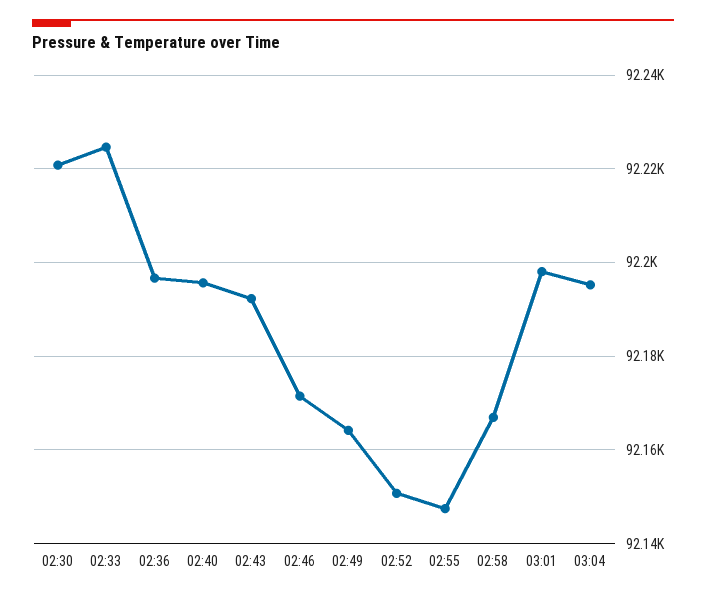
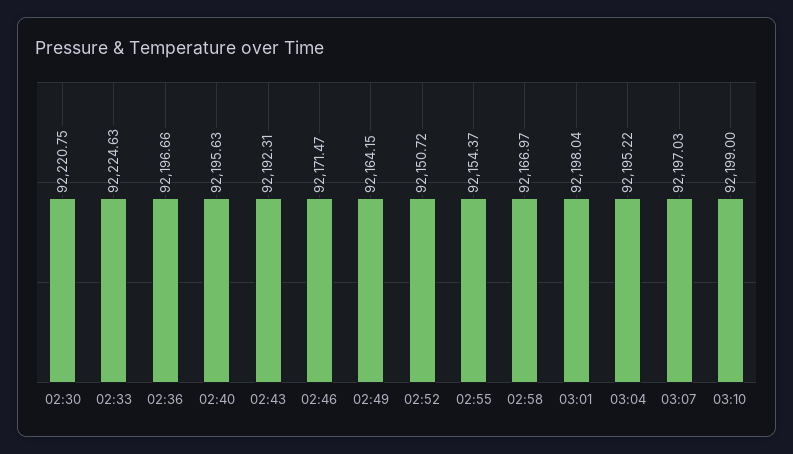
02:55: 92148 -> 92154.37
03:07: none -> 92197.03
03:10: none -> 92199

